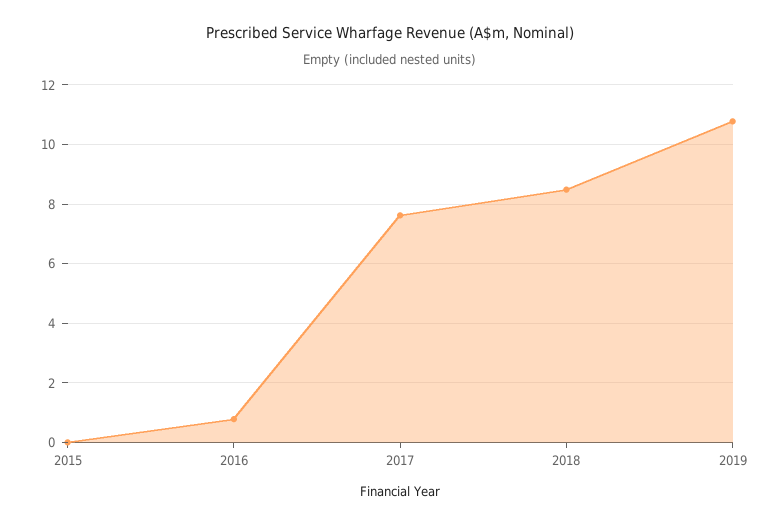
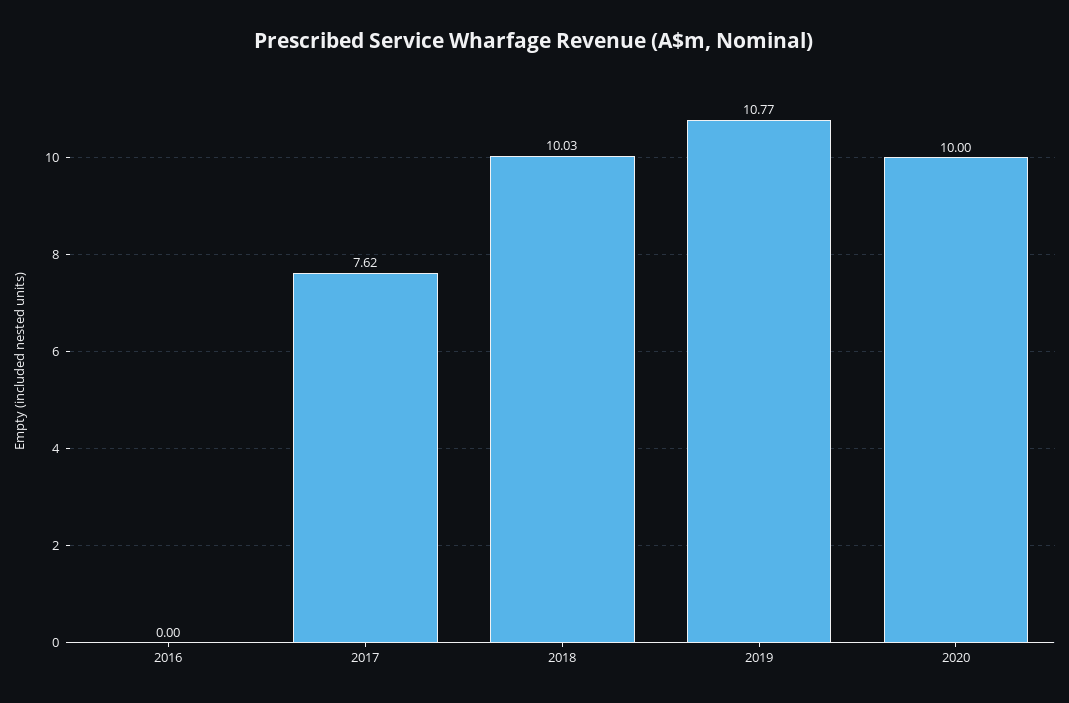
2015: 0 -> none
2016: 0.75 -> 0
2018: 8.5 -> 10.03
2020: none -> 10

